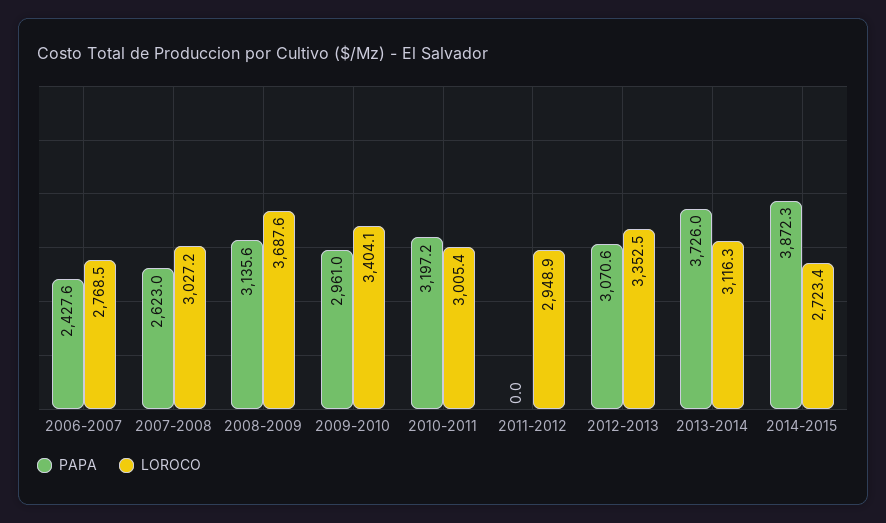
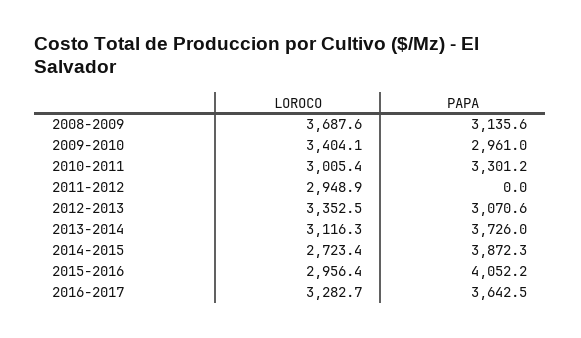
PAPA, 2006-2007: 2427.6 -> none
LOROCO, 2006-2007: 2768.5 -> none
PAPA, 2007-2008: 2623 -> none
LOROCO, 2007-2008: 3027.2 -> none
PAPA, 2010-2011: 3197.2 -> 3301.2
LOROCO, 2015-2016: none -> 2956.4
PAPA, 2015-2016: none -> 4052.2
LOROCO, 2016-2017: none -> 3282.7
PAPA, 2016-2017: none -> 3642.5

